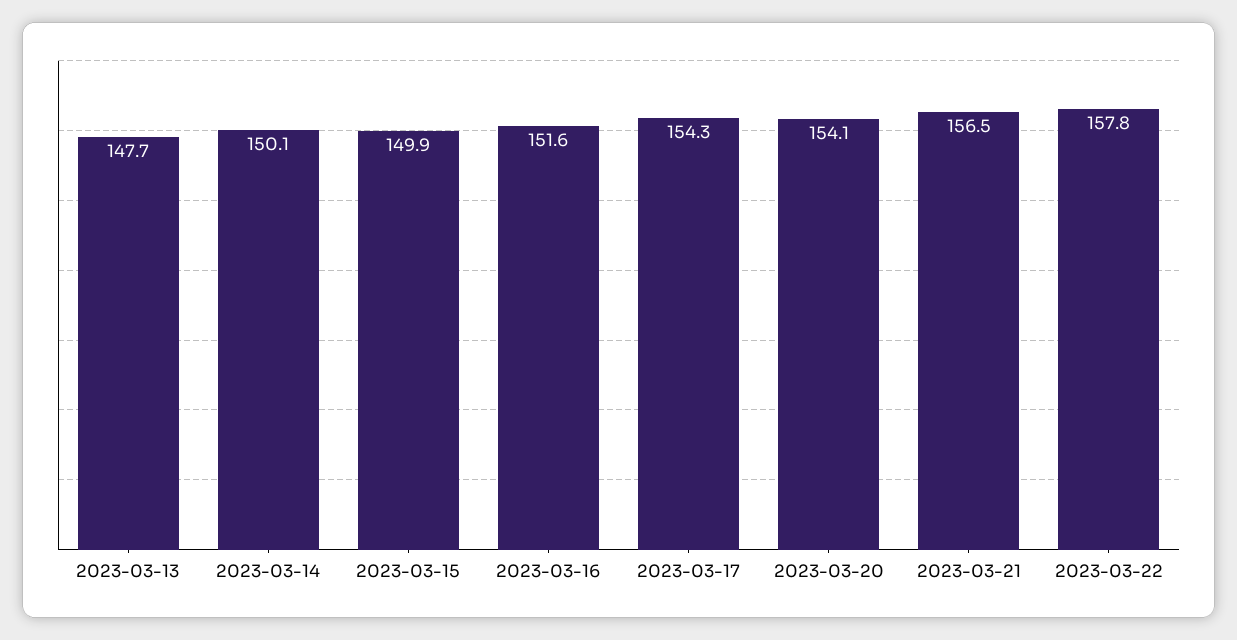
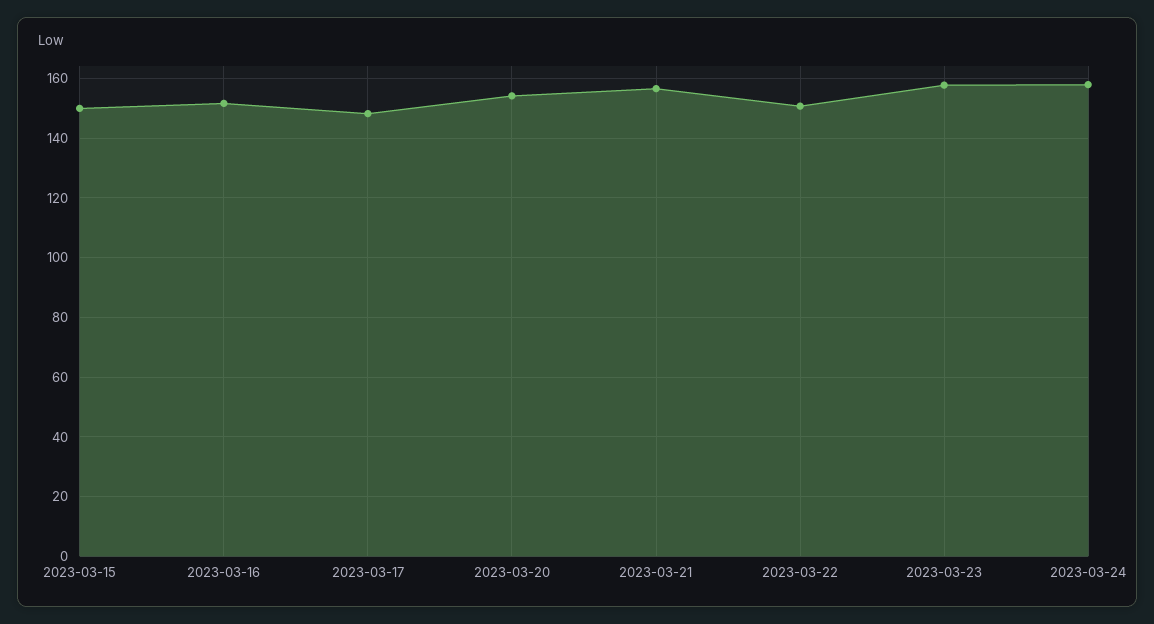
2023-03-13: 147.7 -> none
2023-03-14: 150.1 -> none
2023-03-17: 154.3 -> 147.5
2023-03-22: 157.8 -> 150
2023-03-23: none -> 157.5
2023-03-24: none -> 157.5

